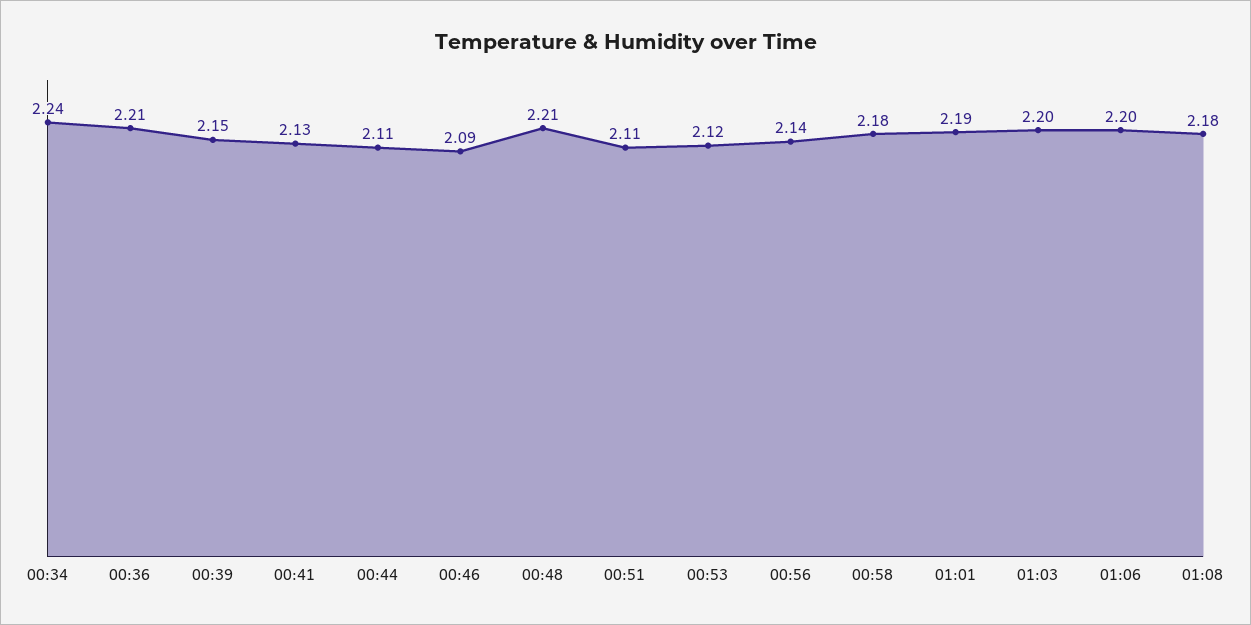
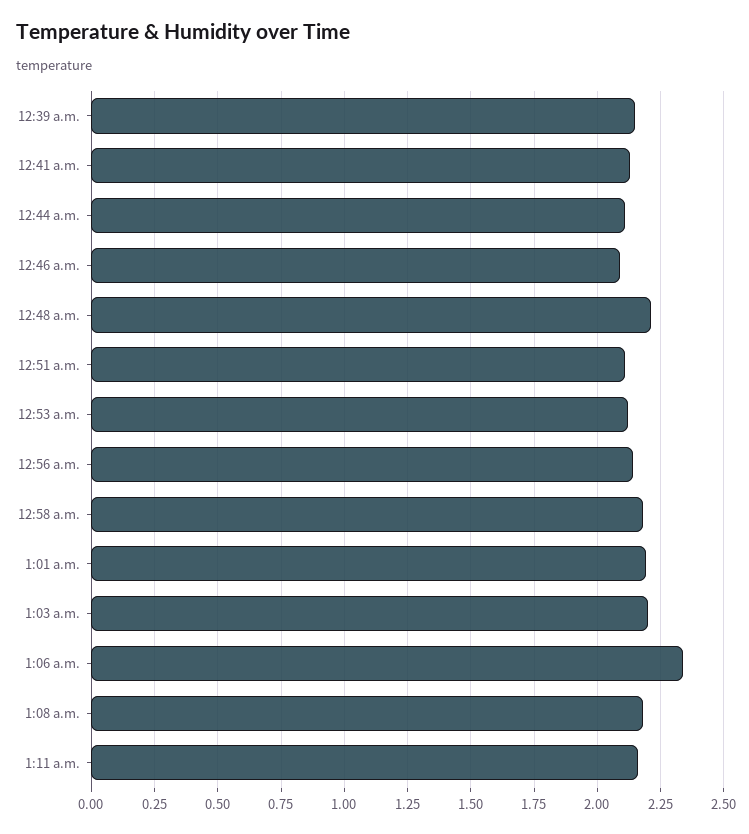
00:34: 2.24 -> none
00:36: 2.21 -> none
01:06: 2.2 -> 2.35
1:11 a.m.: none -> 2.15

